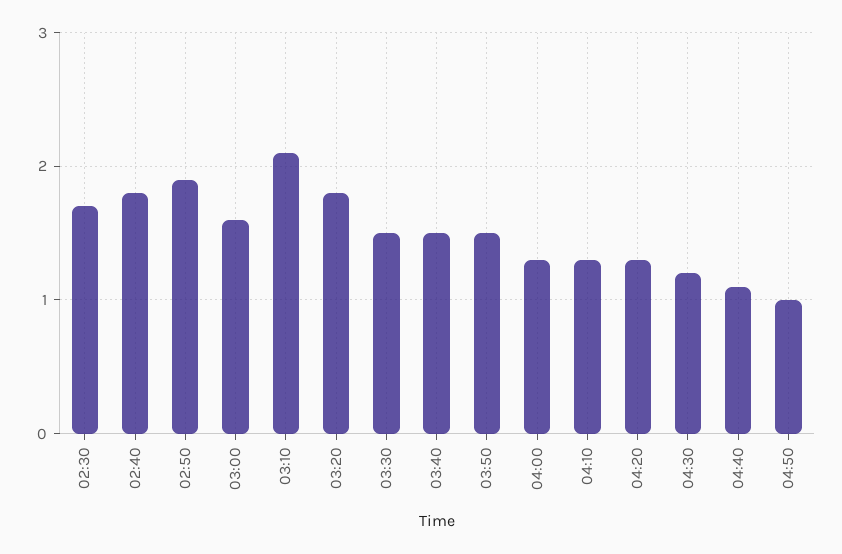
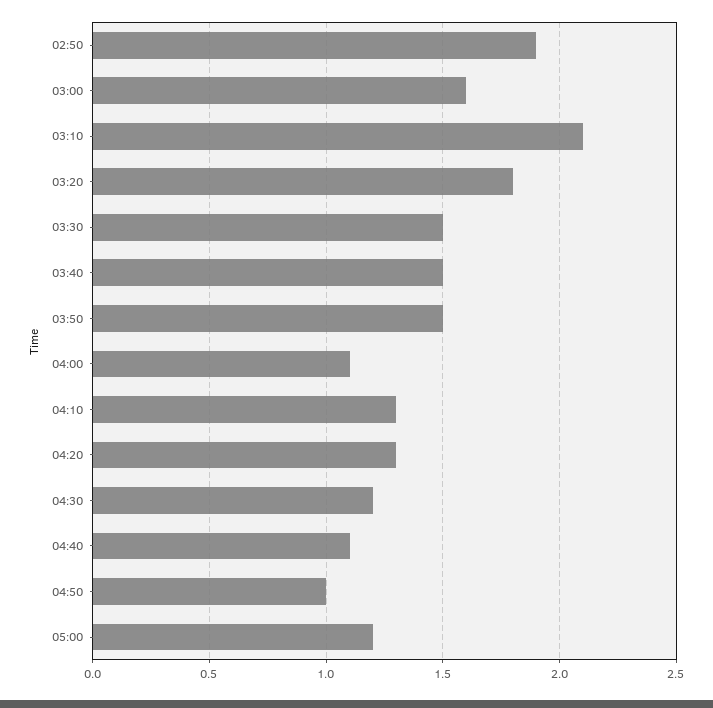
02:30: 1.7 -> none
02:40: 1.8 -> none
04:00: 1.3 -> 1.1
05:00: none -> 1.2

